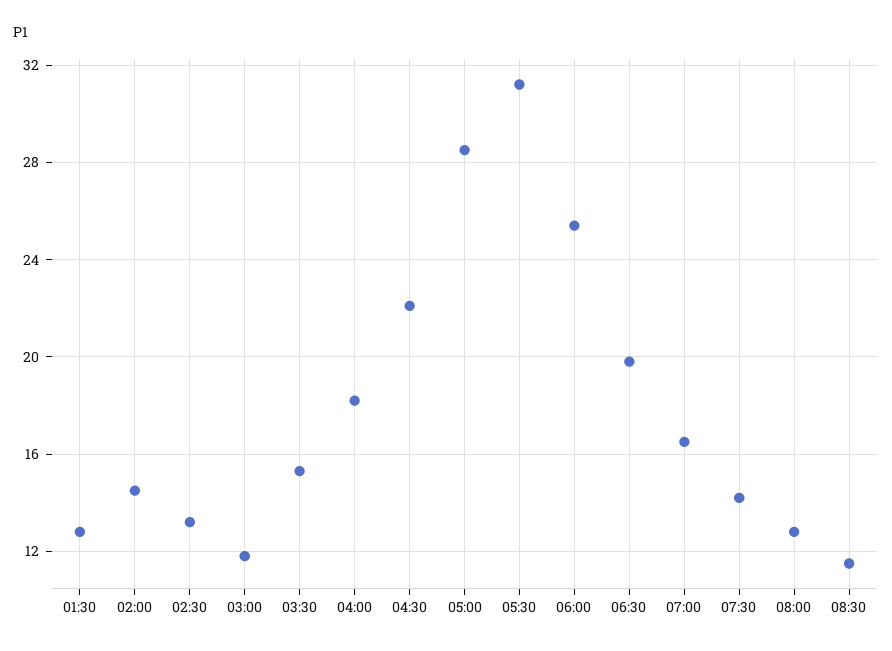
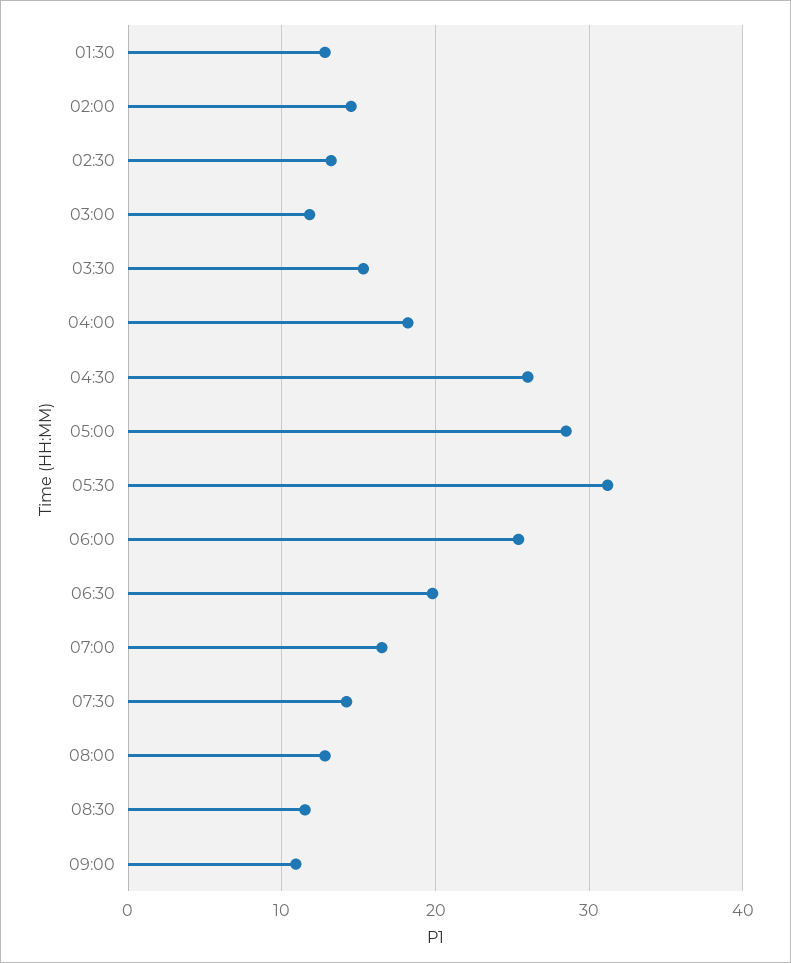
04:30: 22 -> 26
09:00: none -> 11

